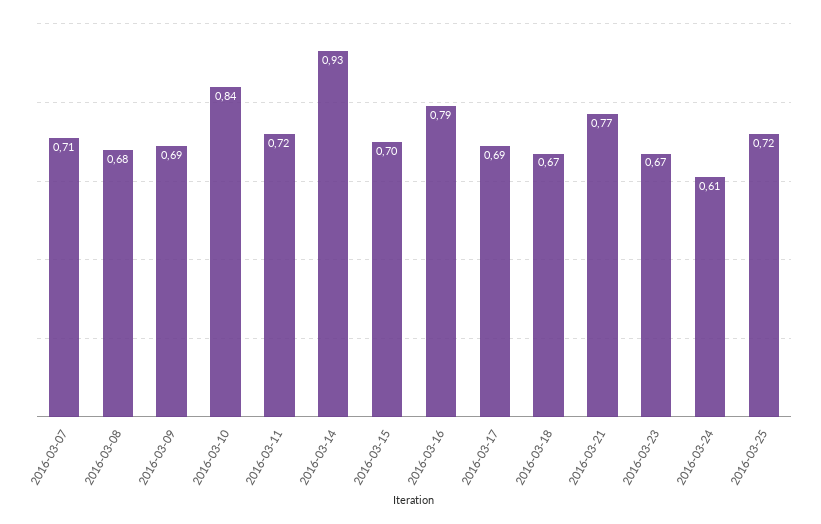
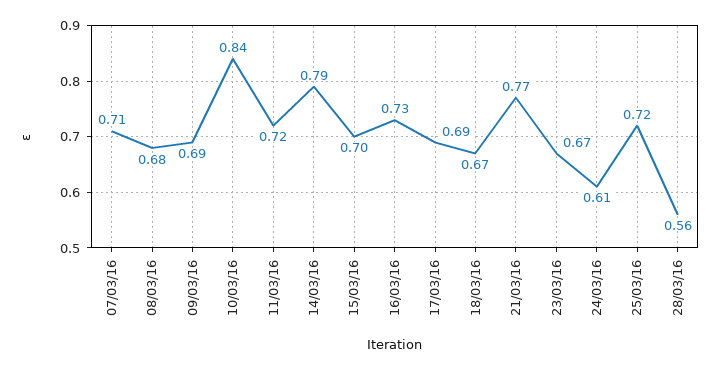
2016-03-14: 0.93 -> 0.79
2016-03-16: 0.79 -> 0.73
28/03/16: none -> 0.56

